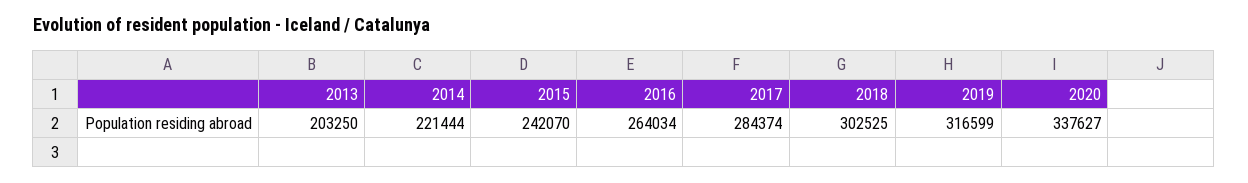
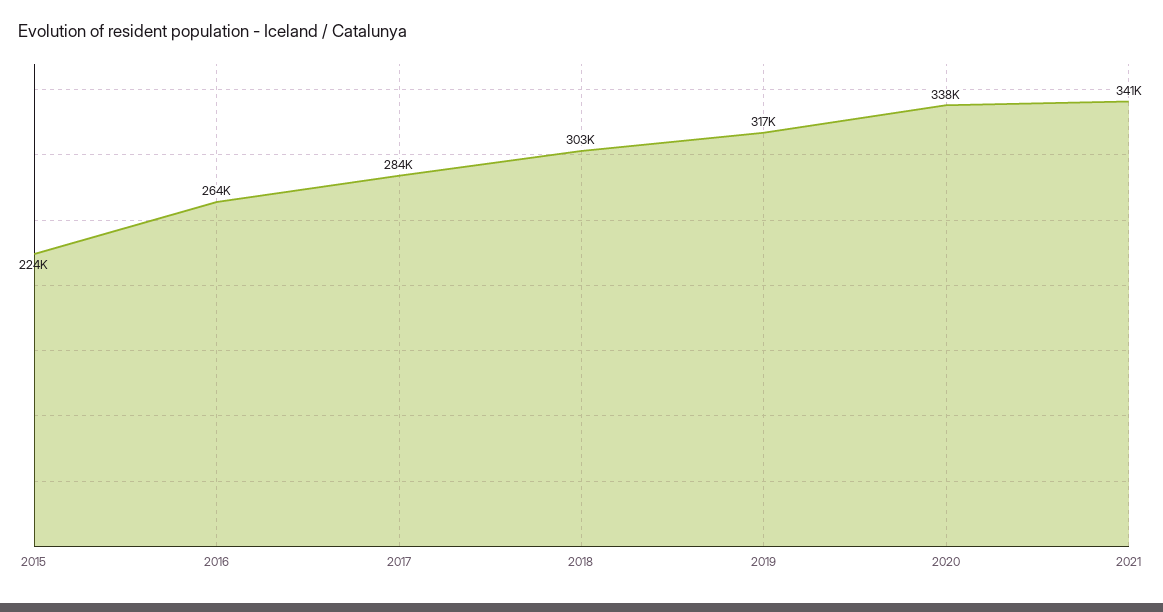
2013: 203250 -> none
2014: 221444 -> none
2015: 242070 -> 224000
2021: none -> 341000

